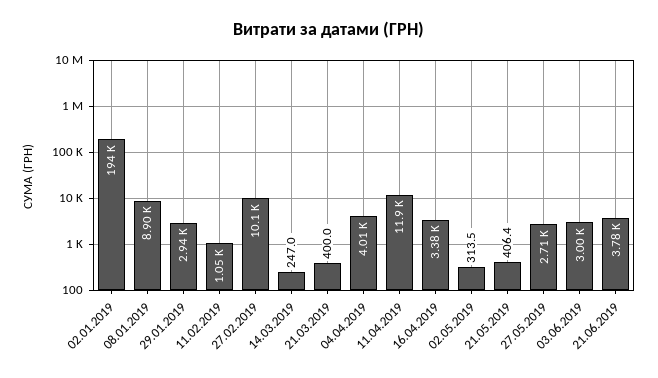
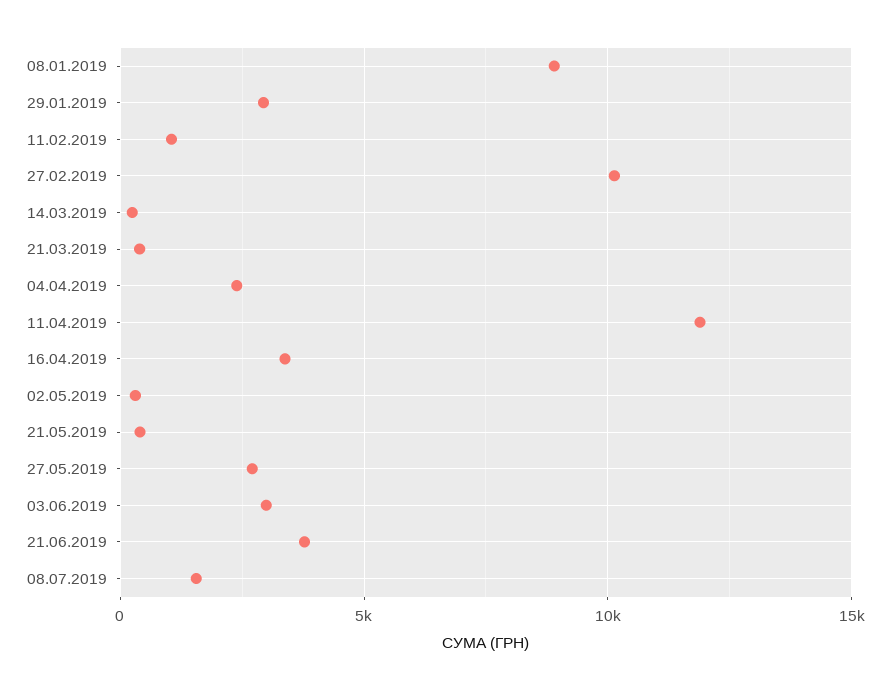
02.01.2019: 194000 -> none
04.04.2019: 4010 -> 2500
08.07.2019: none -> 1500

